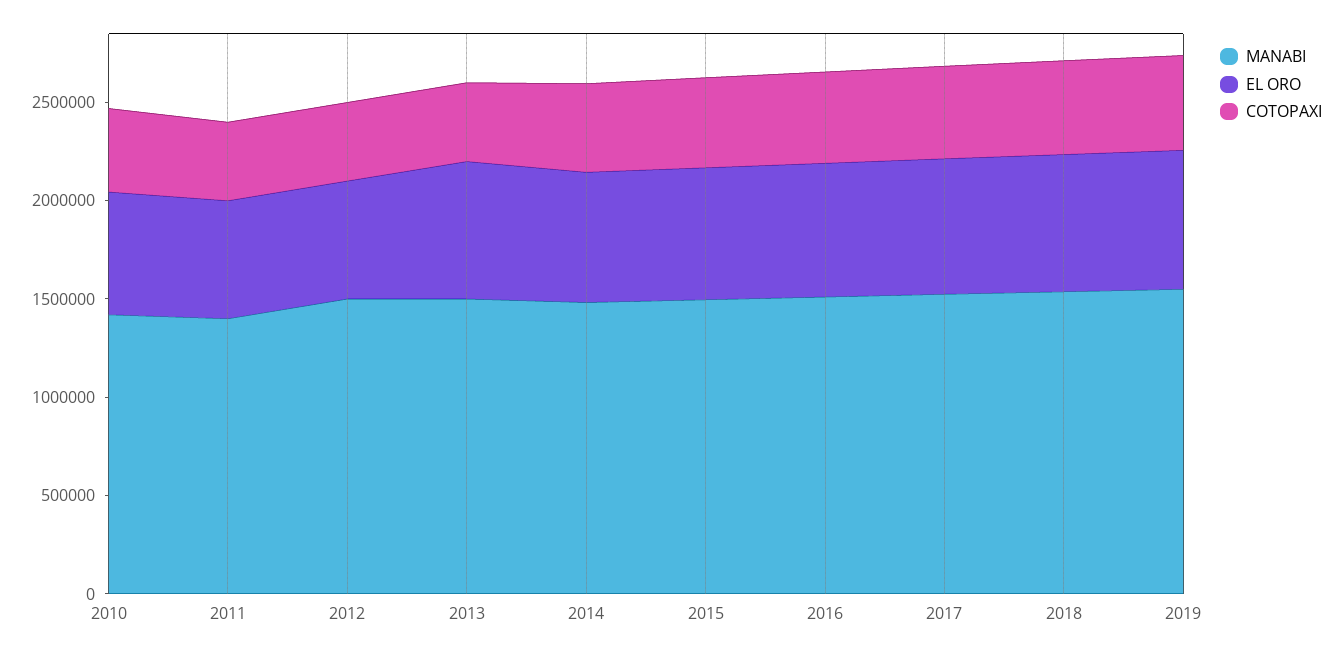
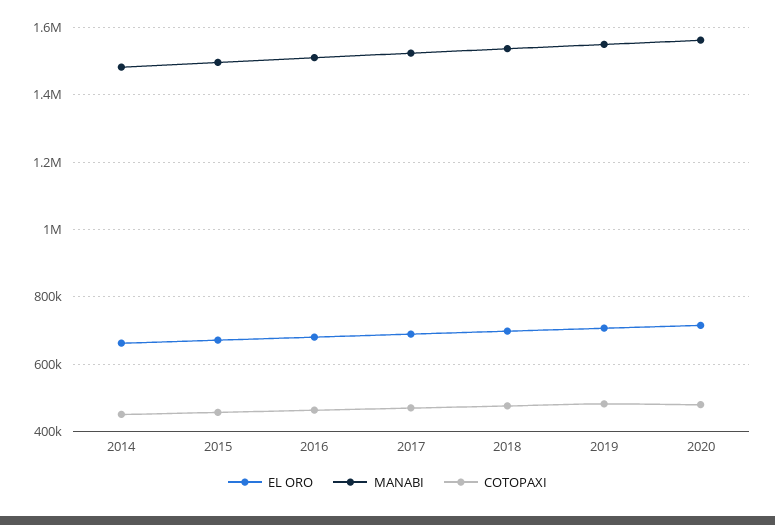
MANABI, 2010: 1400000 -> none
EL ORO, 2010: 600000 -> none
COTOPAXI, 2010: 400000 -> none
MANABI, 2011: 1400000 -> none
EL ORO, 2011: 600000 -> none
COTOPAXI, 2011: 400000 -> none
MANABI, 2012: 1500000 -> none
EL ORO, 2012: 600000 -> none
COTOPAXI, 2012: 400000 -> none
MANABI, 2013: 1500000 -> none
EL ORO, 2013: 700000 -> none
COTOPAXI, 2013: 400000 -> none
EL ORO, 2020: none -> 720000
MANABI, 2020: none -> 1560000
COTOPAXI, 2020: none -> 480000

